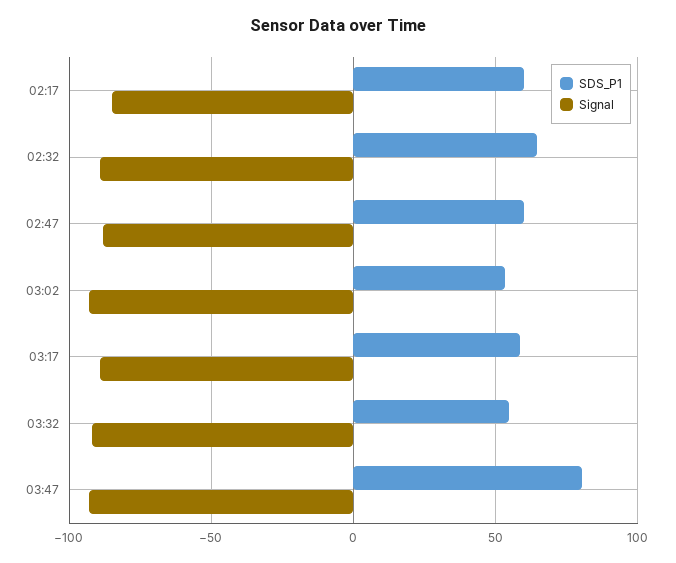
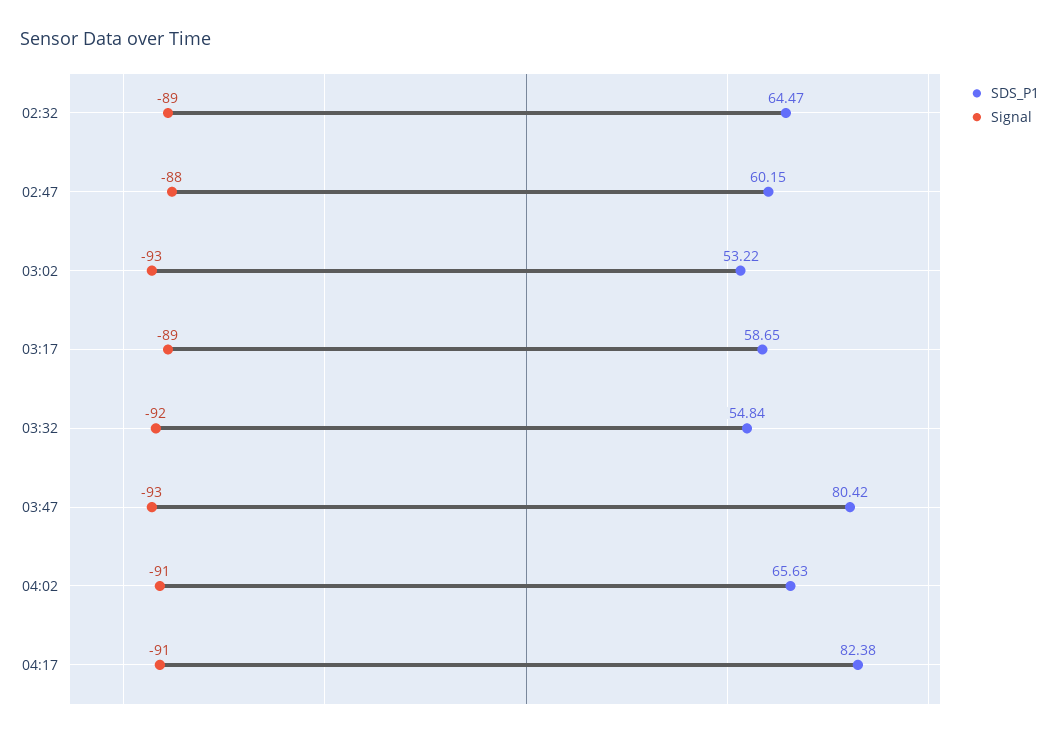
SDS_P1, 02:17: 60 -> none
Signal, 02:17: -85 -> none
SDS_P1, 04:02: none -> 65.63
Signal, 04:02: none -> -91
SDS_P1, 04:17: none -> 82.38
Signal, 04:17: none -> -91

